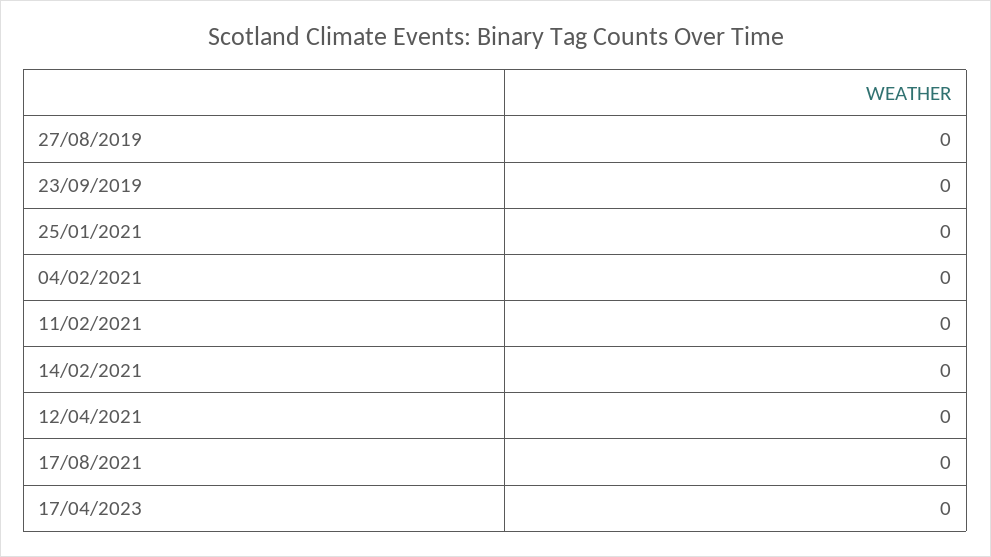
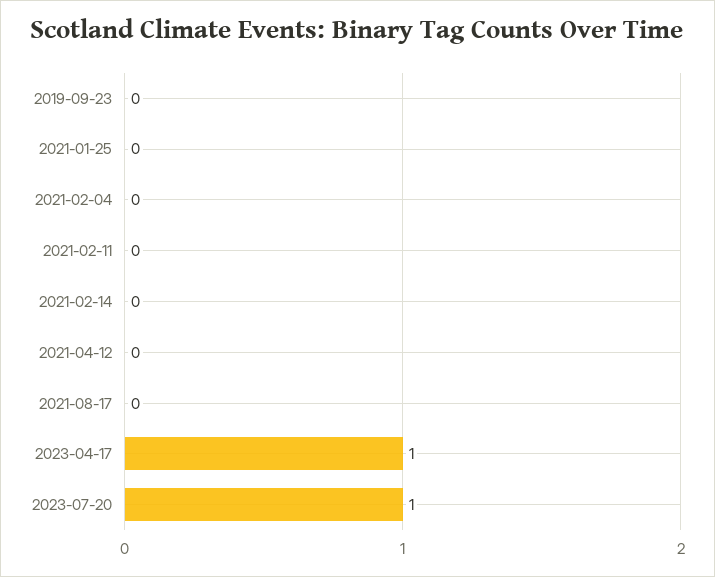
27/08/2019: 0 -> none
17/04/2023: 0 -> 1
2023-07-20: none -> 1

